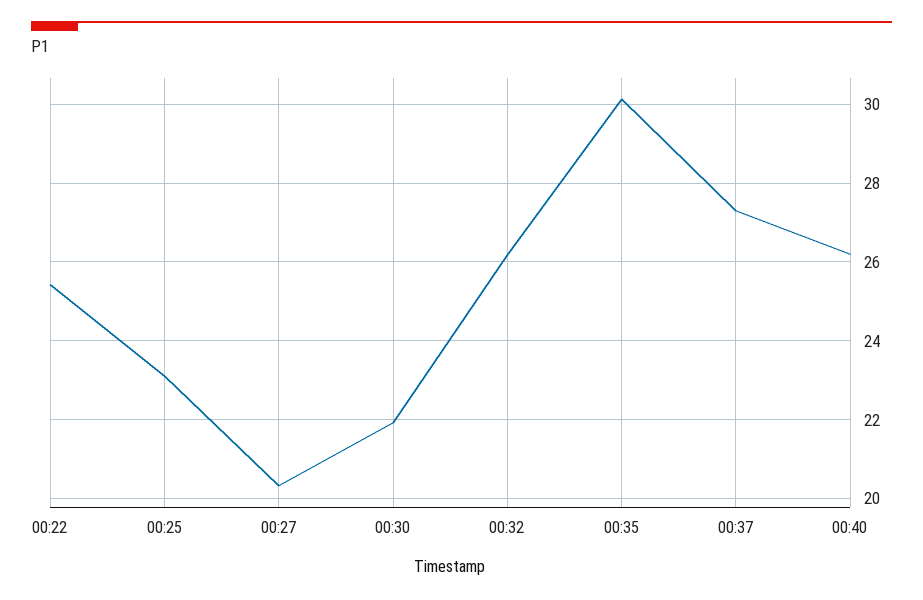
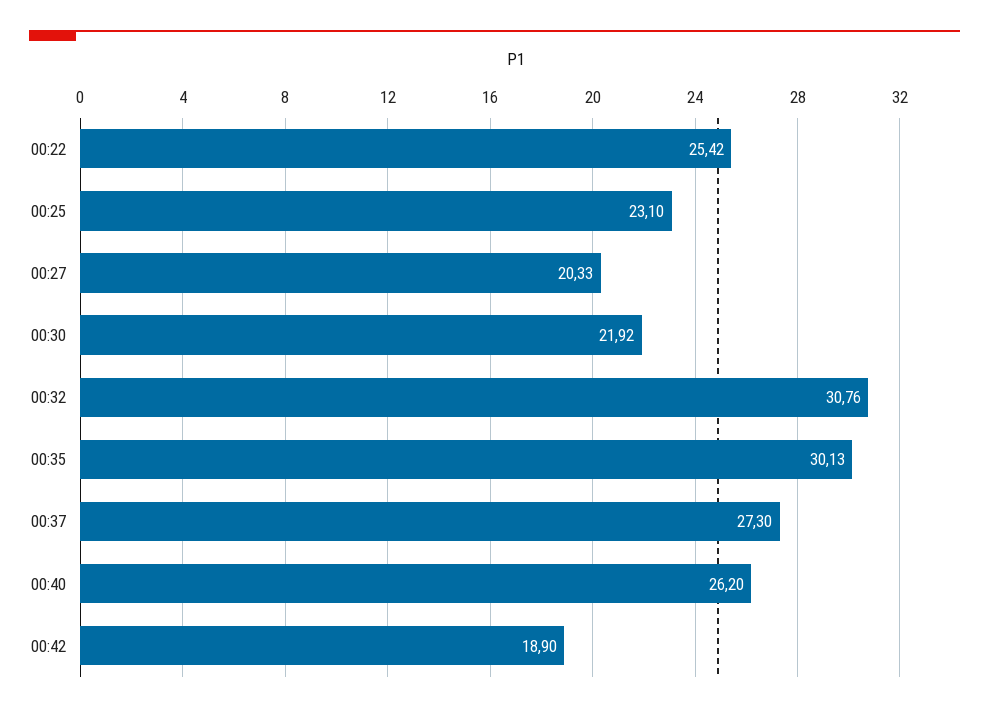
00:32: 26.2 -> 30.76
00:42: none -> 18.9

